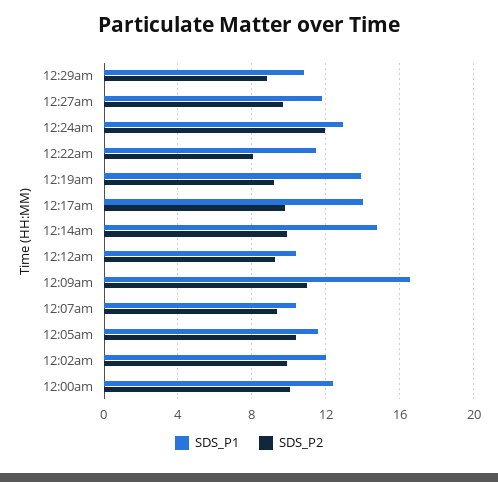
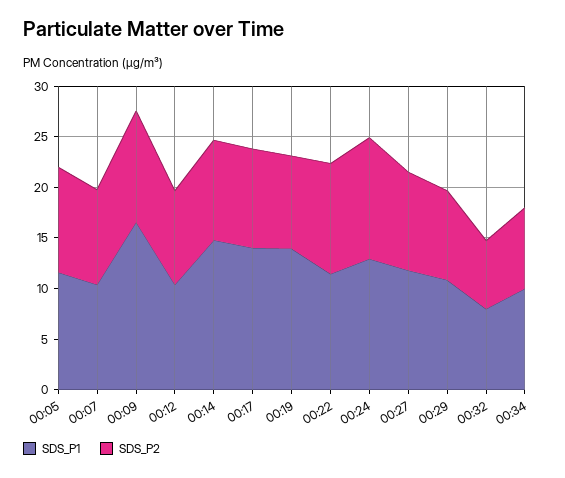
SDS_P2, 12:22am: 8 -> 11
SDS_P1, 12:02am: 12 -> none
SDS_P2, 12:02am: 10 -> none
SDS_P1, 12:00am: 12.5 -> none
SDS_P2, 12:00am: 10 -> none
SDS_P1, 00:32: none -> 8
SDS_P2, 00:32: none -> 7
SDS_P1, 00:34: none -> 10
SDS_P2, 00:34: none -> 8

